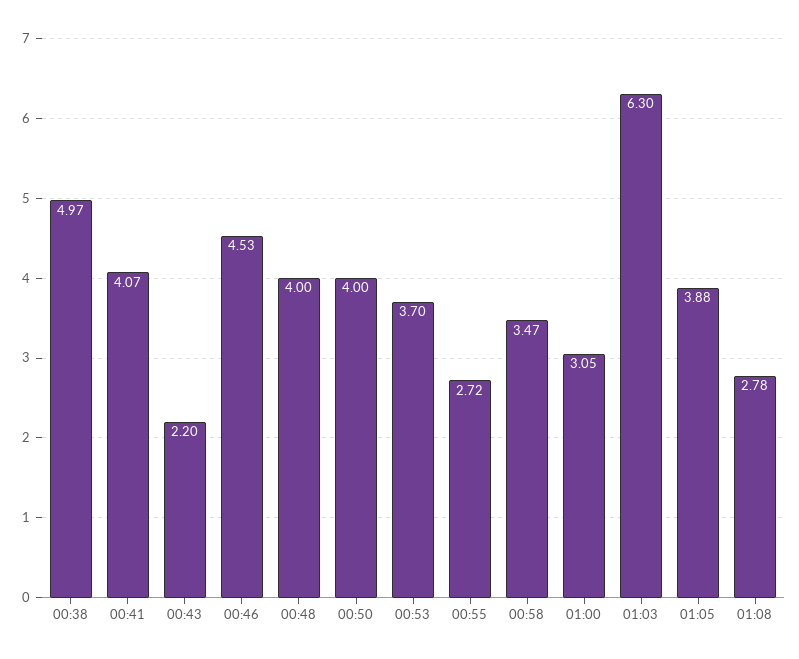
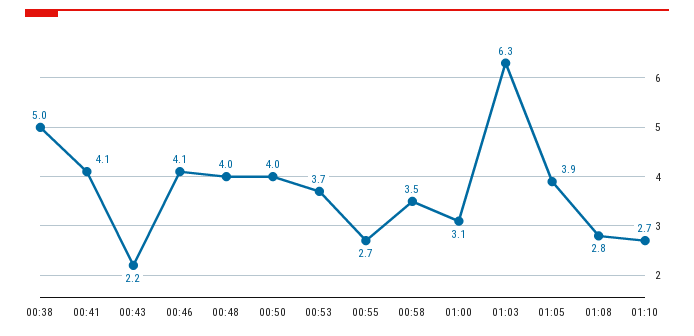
00:46: 4.53 -> 4.1
01:10: none -> 2.7

